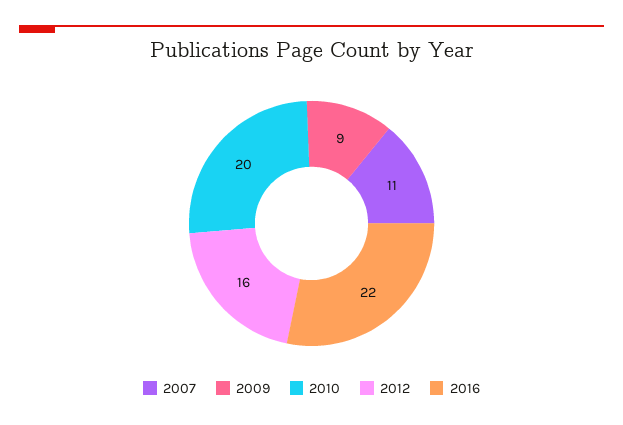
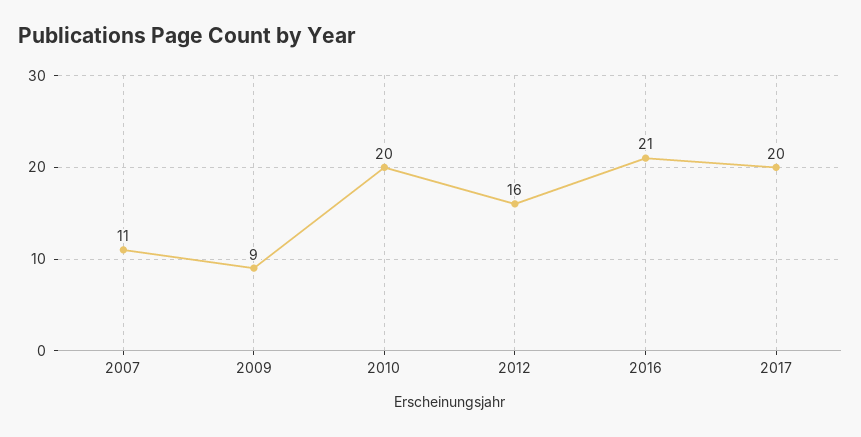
2016: 22 -> 21
2017: none -> 20

